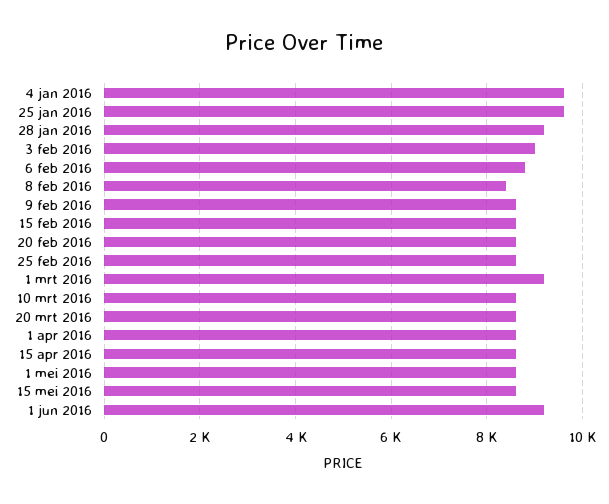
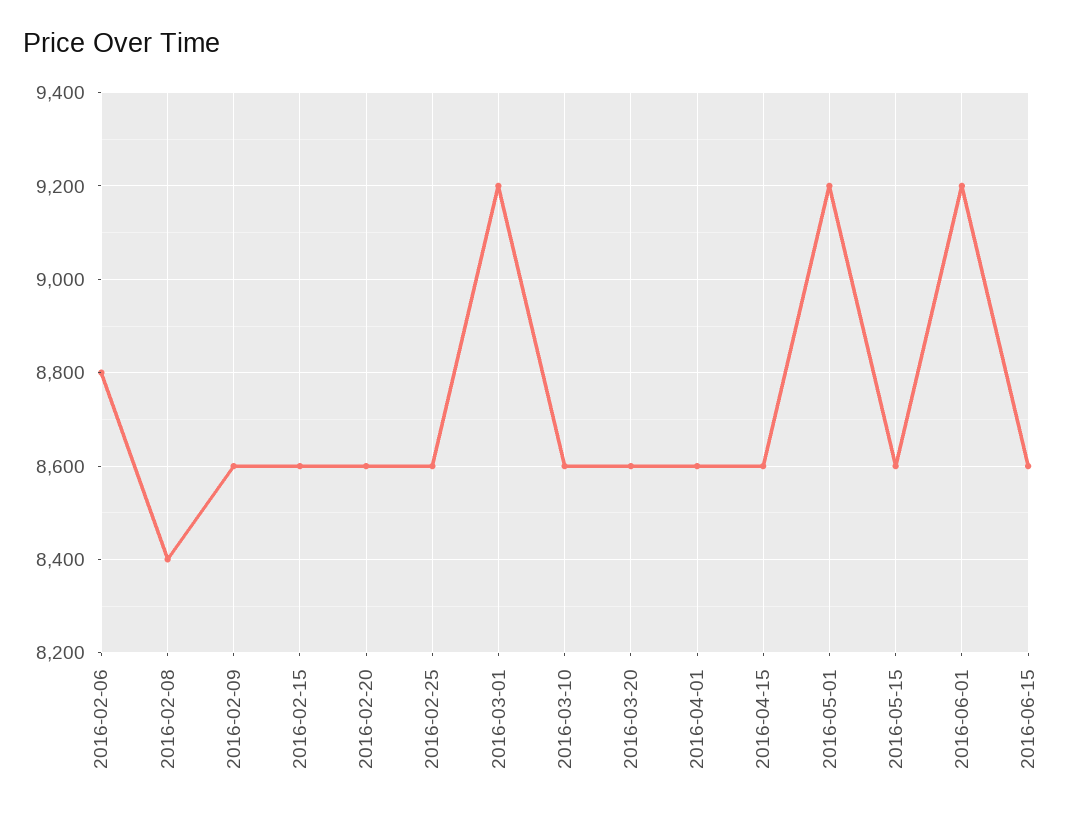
4 jan 2016: 9600 -> none
25 jan 2016: 9600 -> none
28 jan 2016: 9200 -> none
3 feb 2016: 9000 -> none
1 mei 2016: 8600 -> 9200
2016-06-15: none -> 8600

